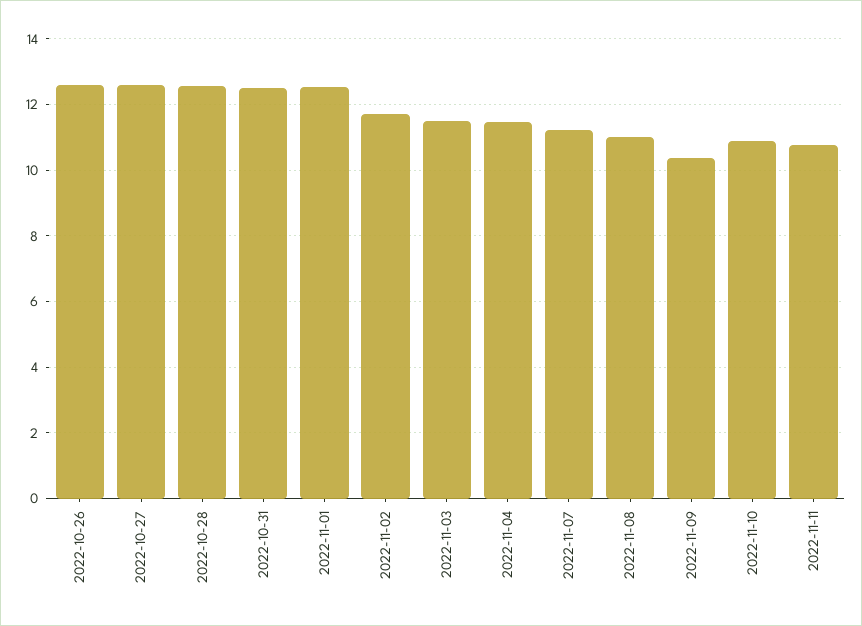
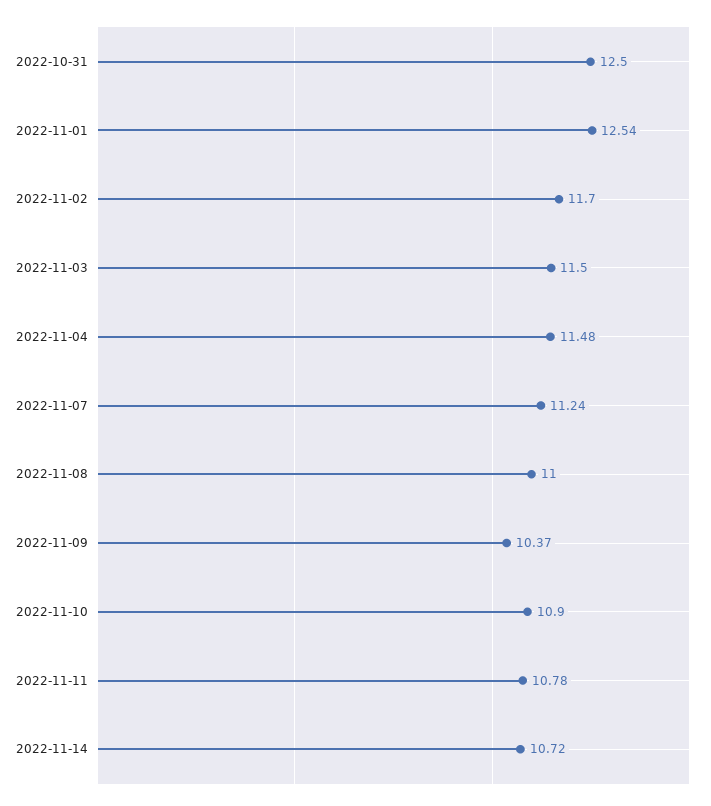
2022-10-26: 12.6 -> none
2022-10-27: 12.6 -> none
2022-10-28: 12.6 -> none
2022-11-14: none -> 10.72

